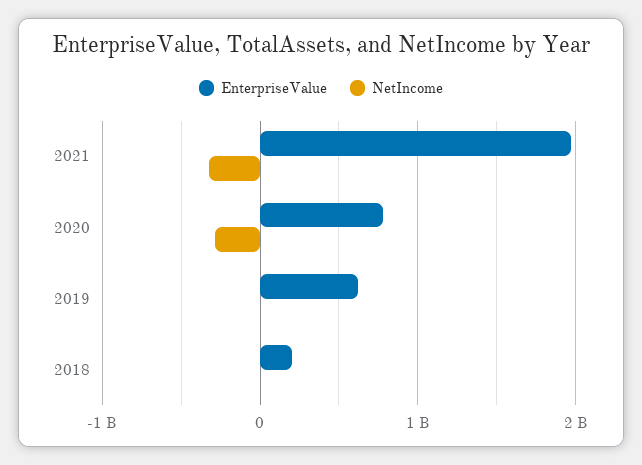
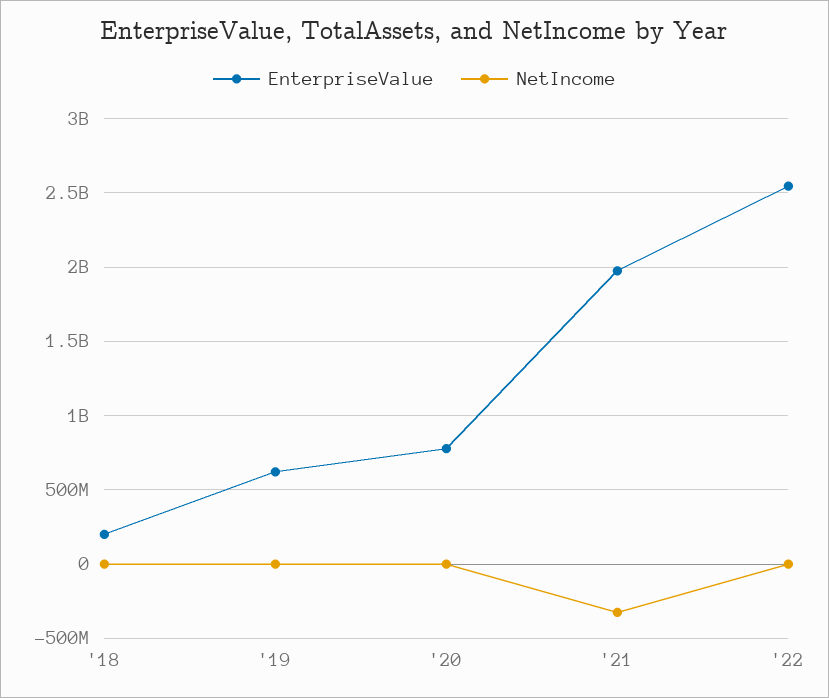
NetIncome, 2020: -300000000 -> 0
EnterpriseValue, '22: none -> 2550000000
NetIncome, '22: none -> 0

